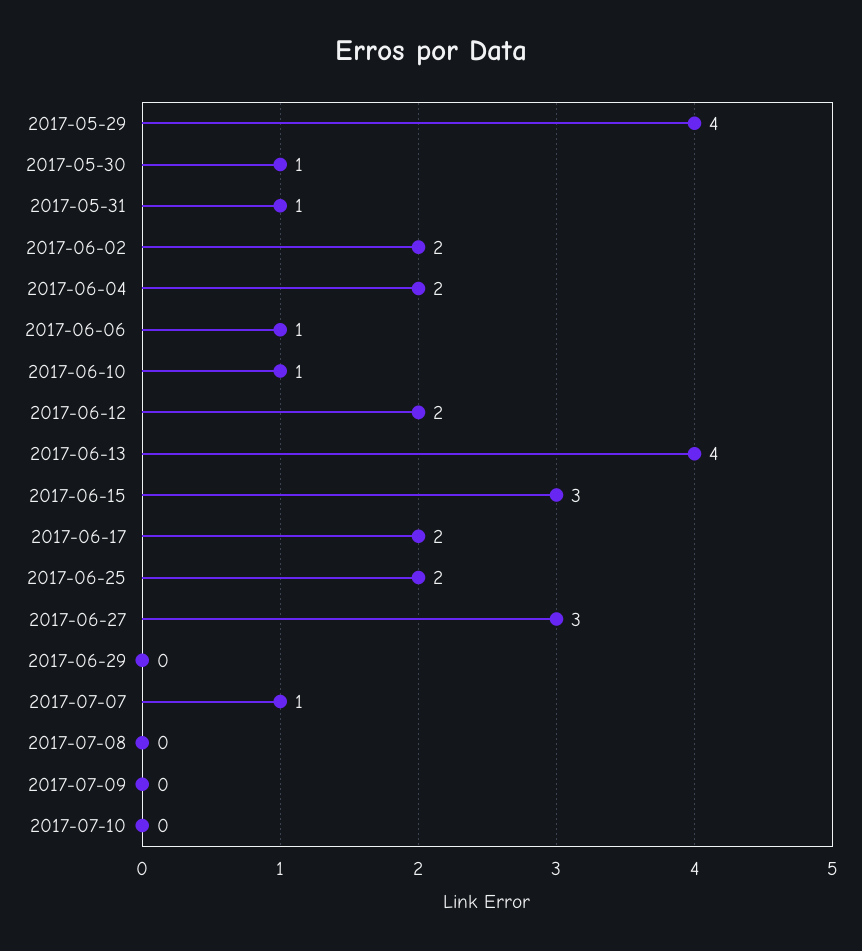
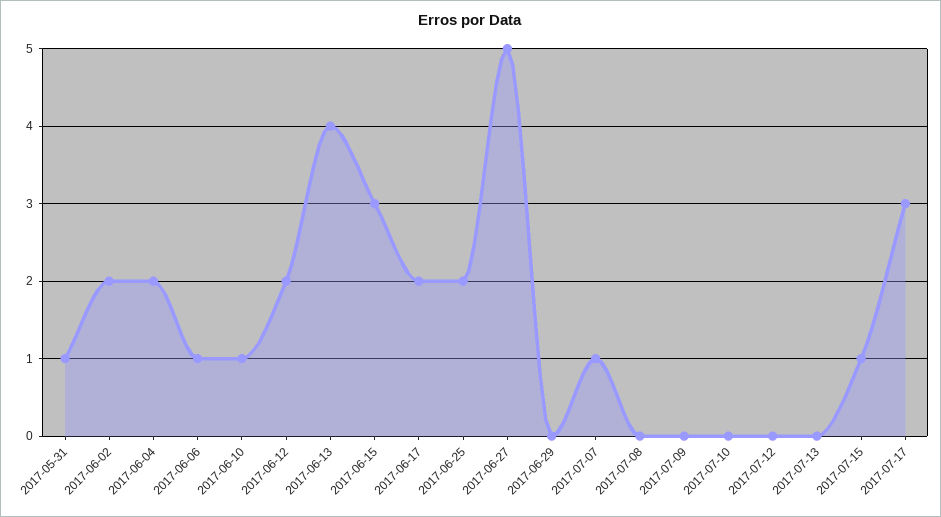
2017-05-29: 4 -> none
2017-05-30: 1 -> none
2017-06-27: 3 -> 5
2017-07-12: none -> 0
2017-07-13: none -> 0
2017-07-15: none -> 1
2017-07-17: none -> 3

